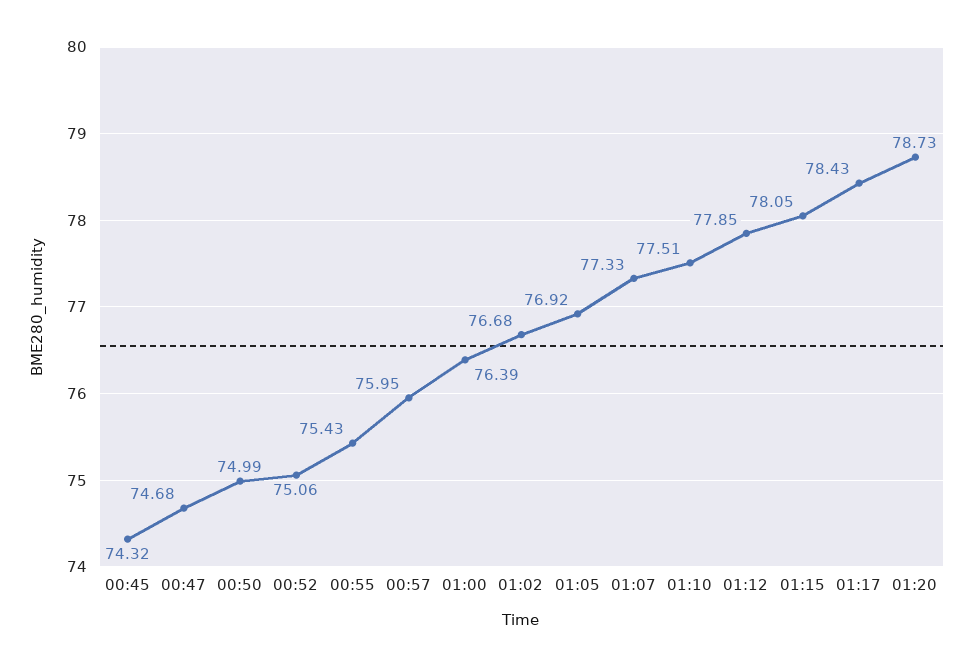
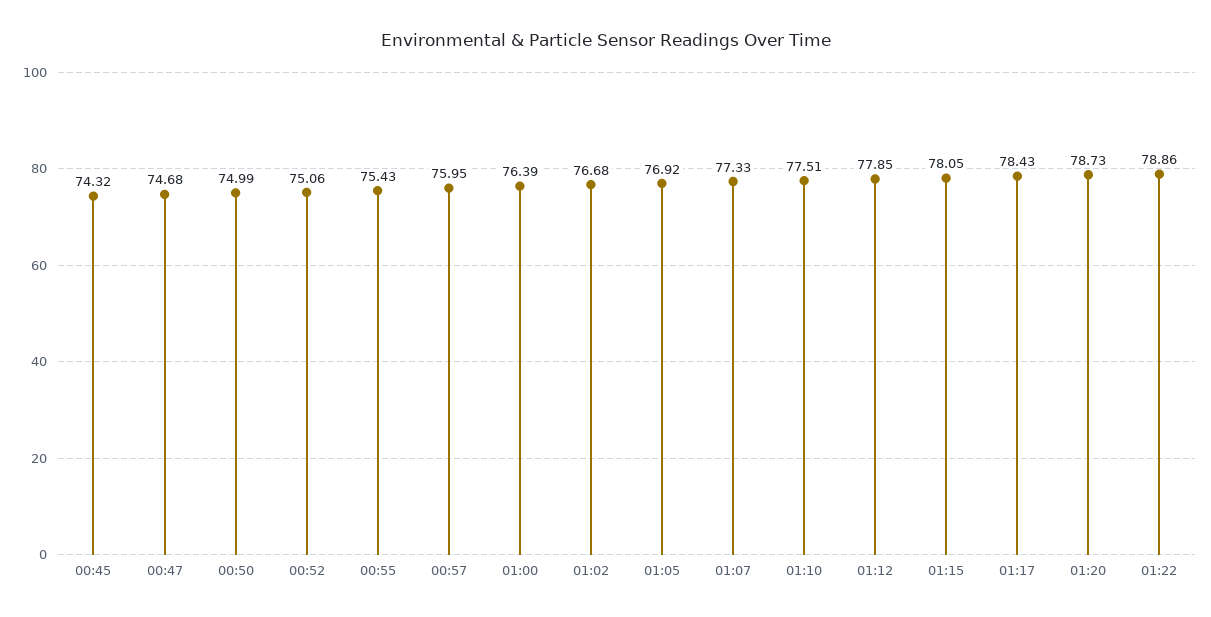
01:22: none -> 78.86

